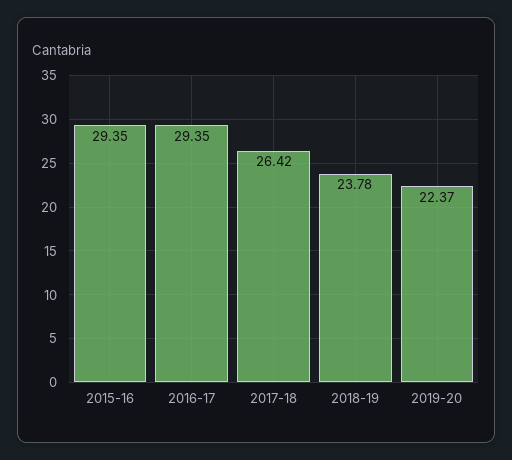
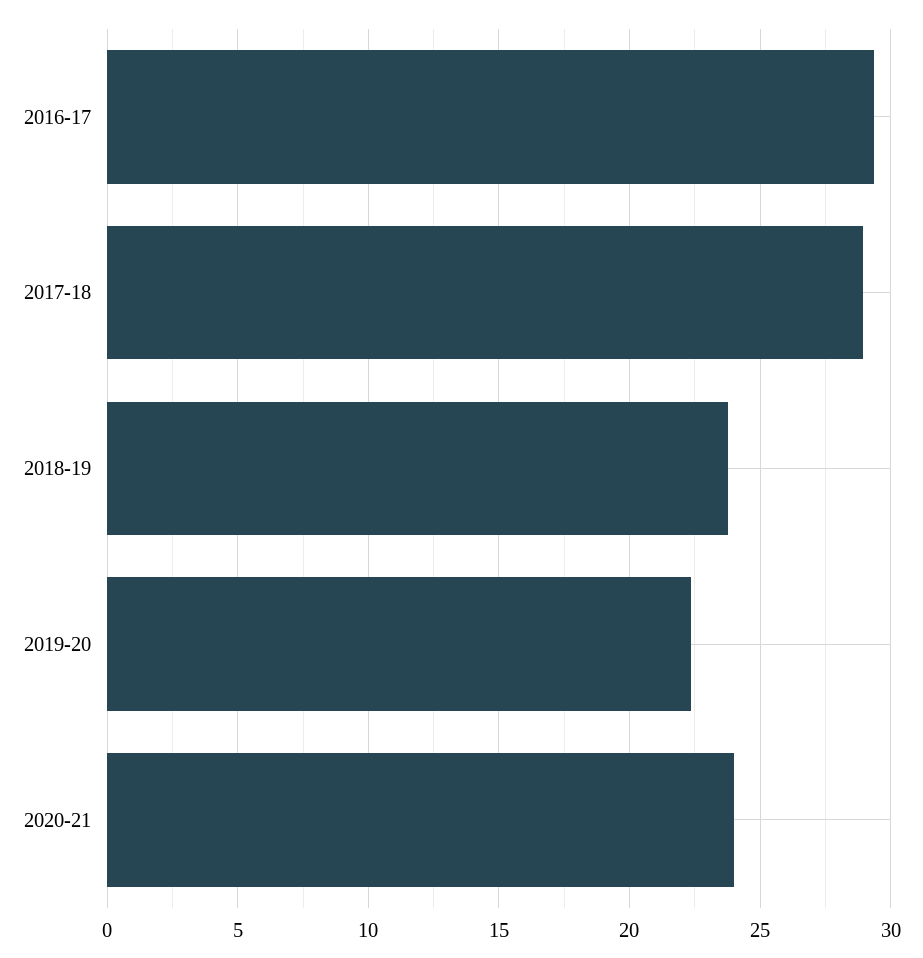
2015-16: 29.35 -> none
2017-18: 26.42 -> 29
2020-21: none -> 24

